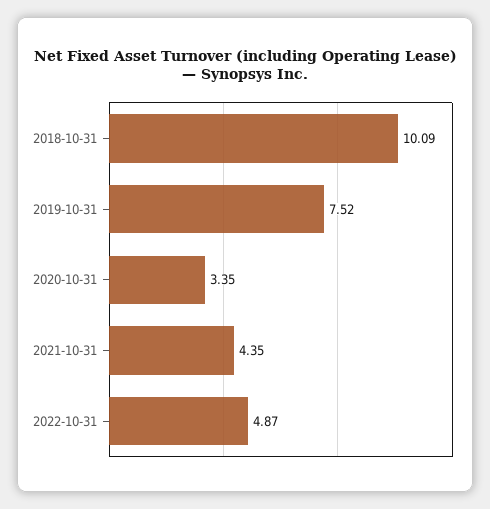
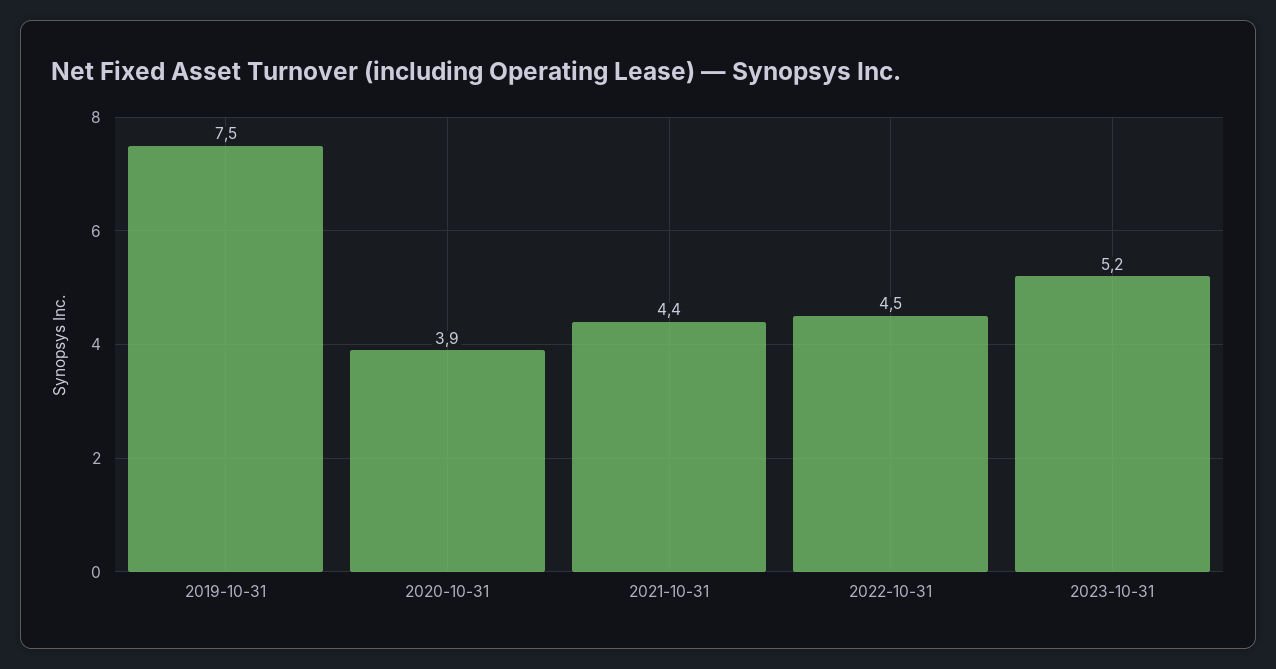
2018-10-31: 10.09 -> none
2020-10-31: 3.35 -> 3.9
2022-10-31: 4.87 -> 4.5
2023-10-31: none -> 5.2

